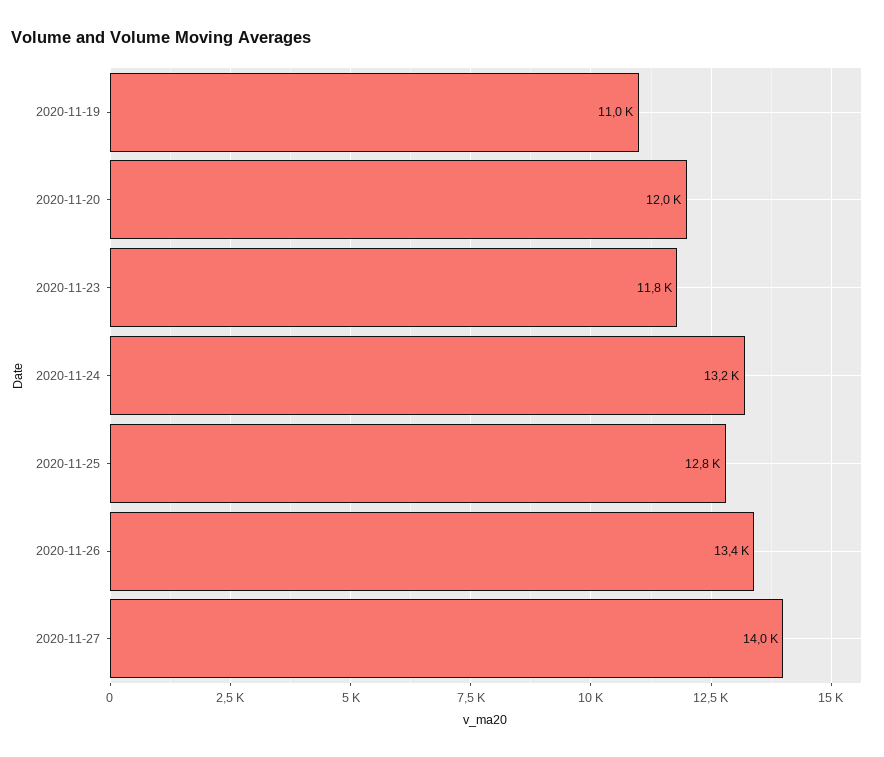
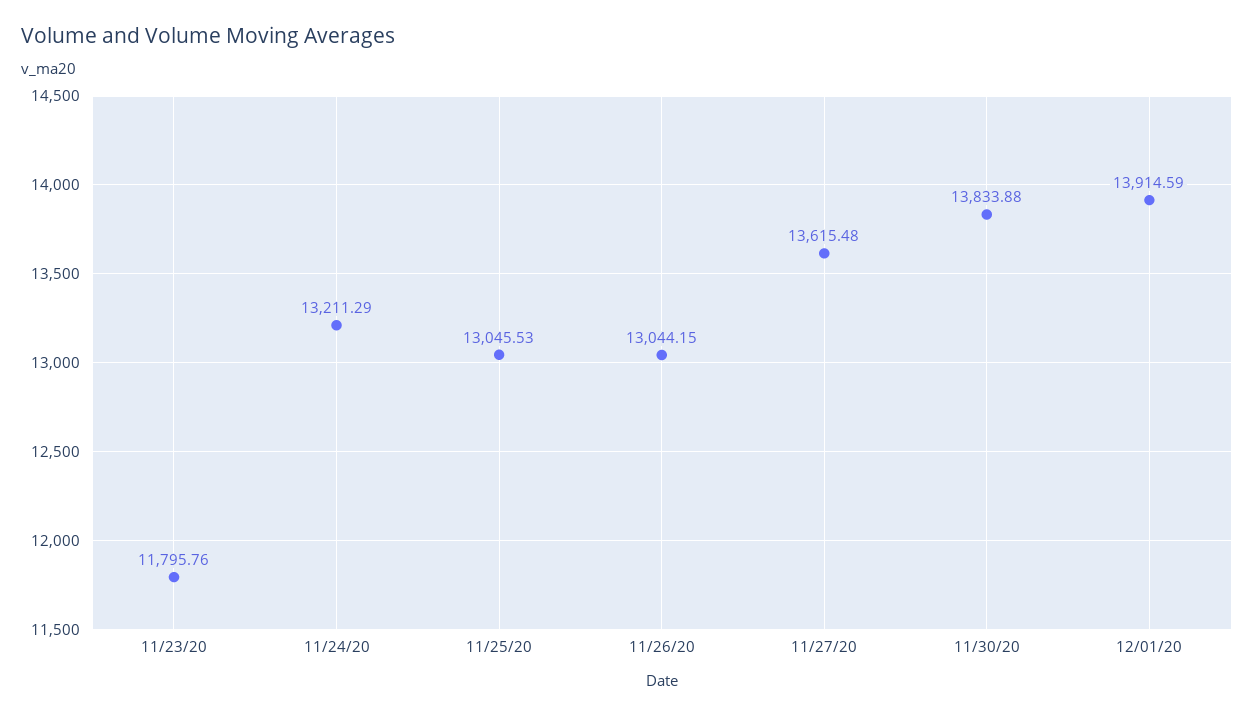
2020-11-19: 11000 -> none
2020-11-20: 12000 -> none
2020-11-25: 12800 -> 13045.53
2020-11-26: 13400 -> 13044.15
2020-11-27: 14000 -> 13615.48
11/30/20: none -> 13833.88
12/01/20: none -> 13914.59

